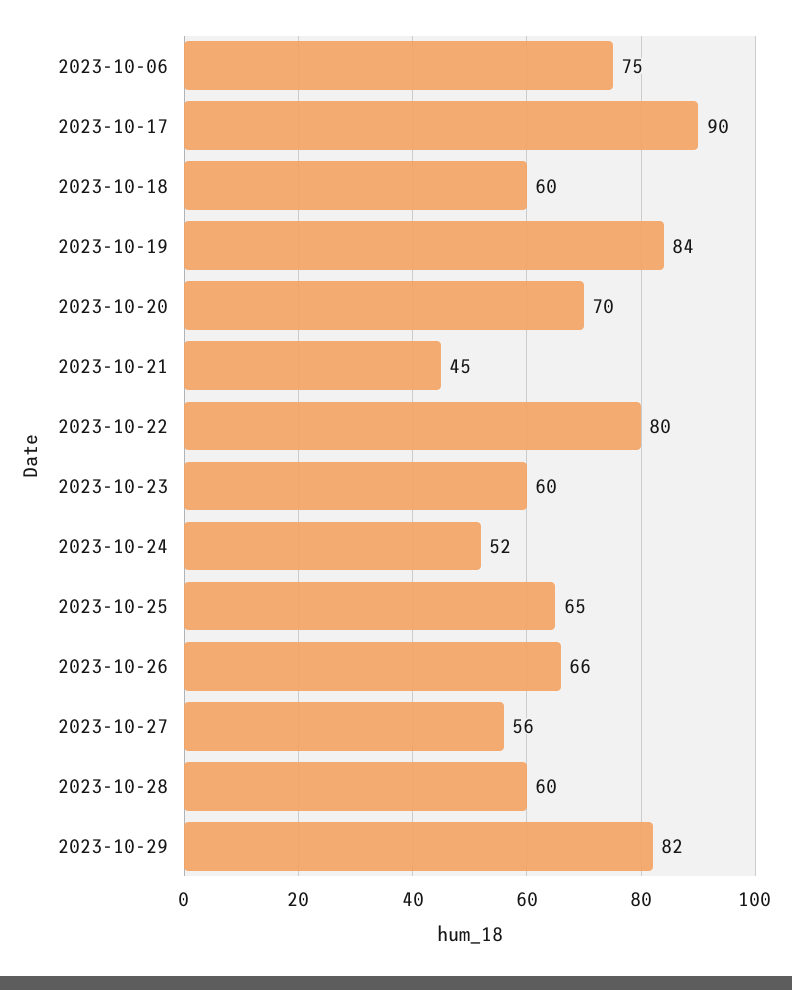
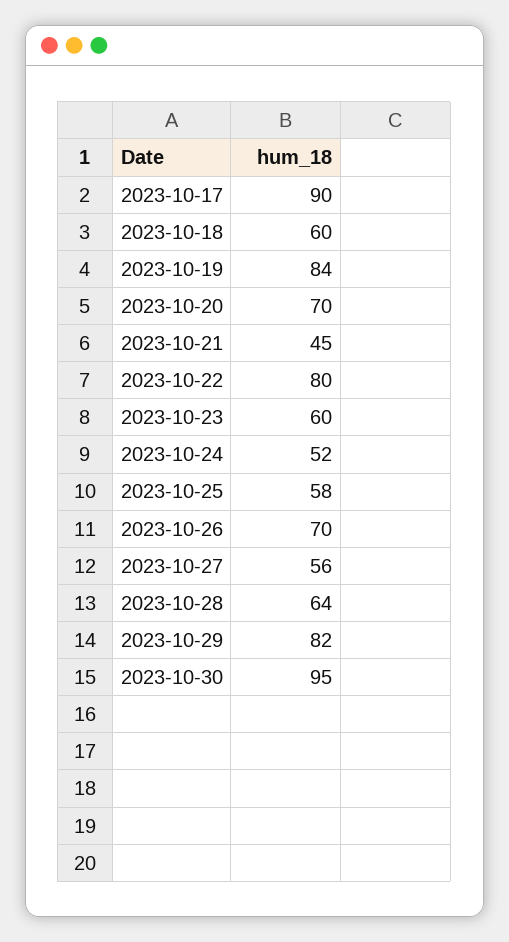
2023-10-06: 75 -> none
2023-10-25: 65 -> 58
2023-10-26: 66 -> 70
2023-10-28: 60 -> 64
2023-10-30: none -> 95

